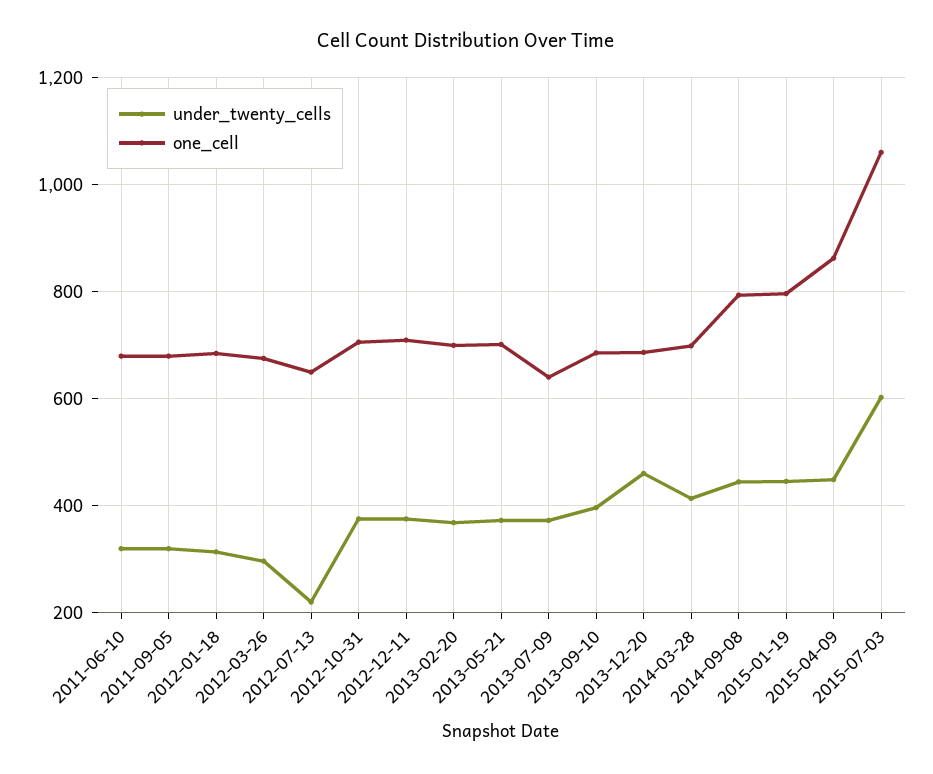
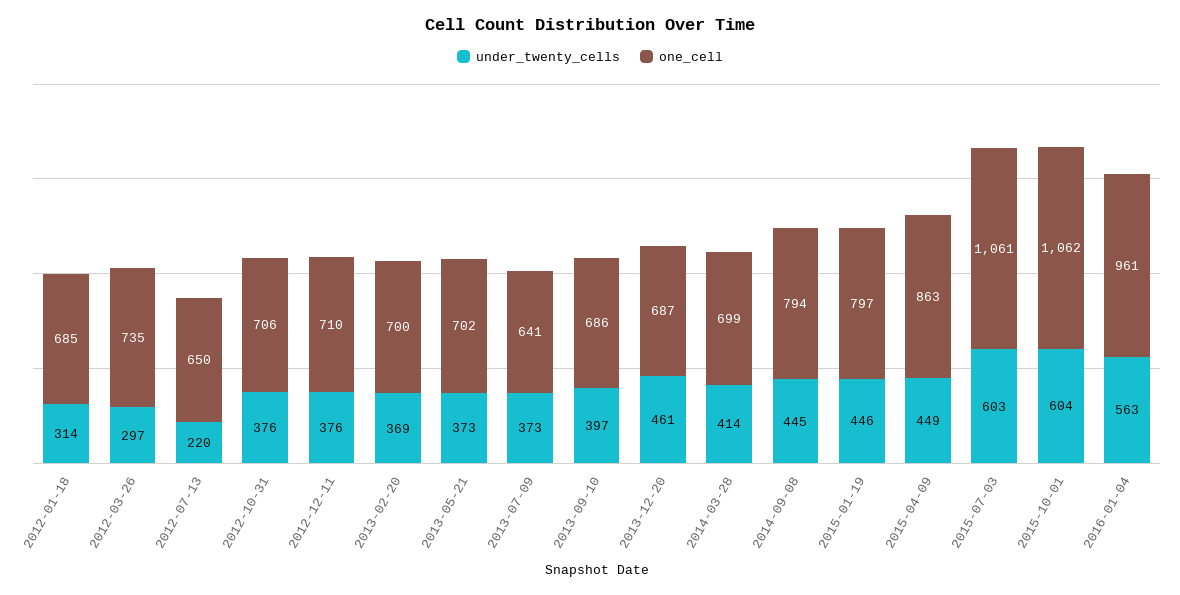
under_twenty_cells, 2011-06-10: 320 -> none
one_cell, 2011-06-10: 680 -> none
under_twenty_cells, 2011-09-05: 320 -> none
one_cell, 2011-09-05: 680 -> none
one_cell, 2012-03-26: 680 -> 735
under_twenty_cells, 2015-10-01: none -> 604
one_cell, 2015-10-01: none -> 1062
under_twenty_cells, 2016-01-04: none -> 563
one_cell, 2016-01-04: none -> 961

